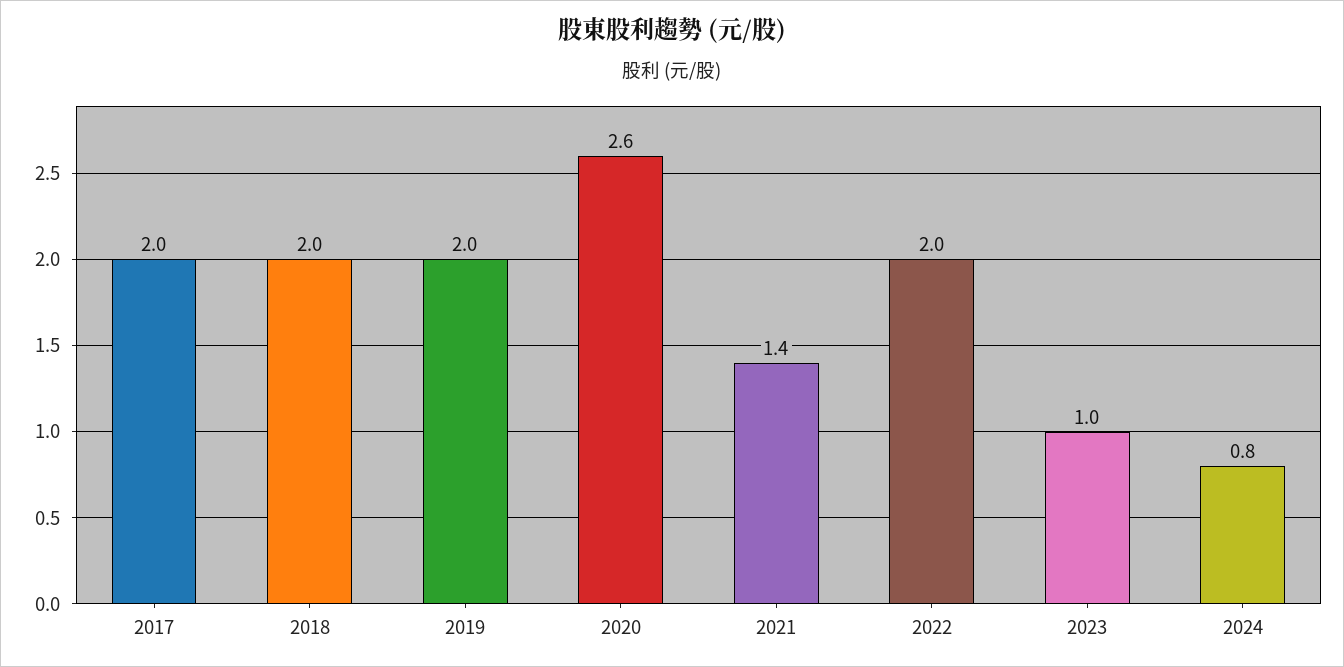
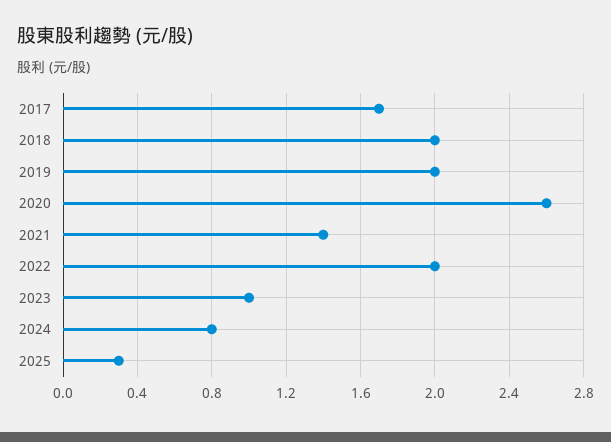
2017: 2 -> 1.7
2025: none -> 0.3

